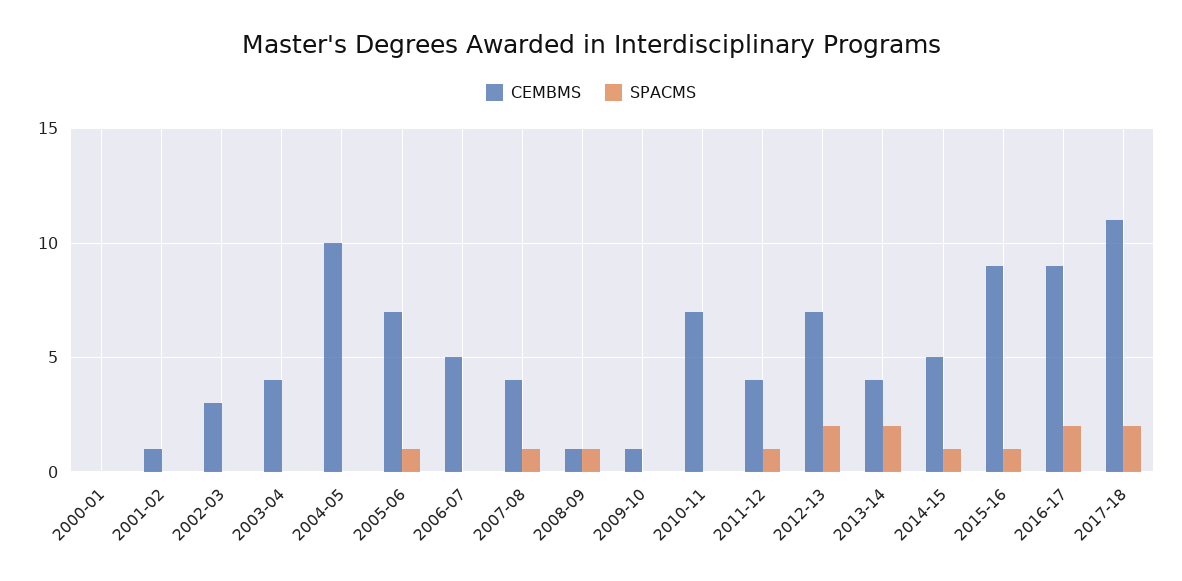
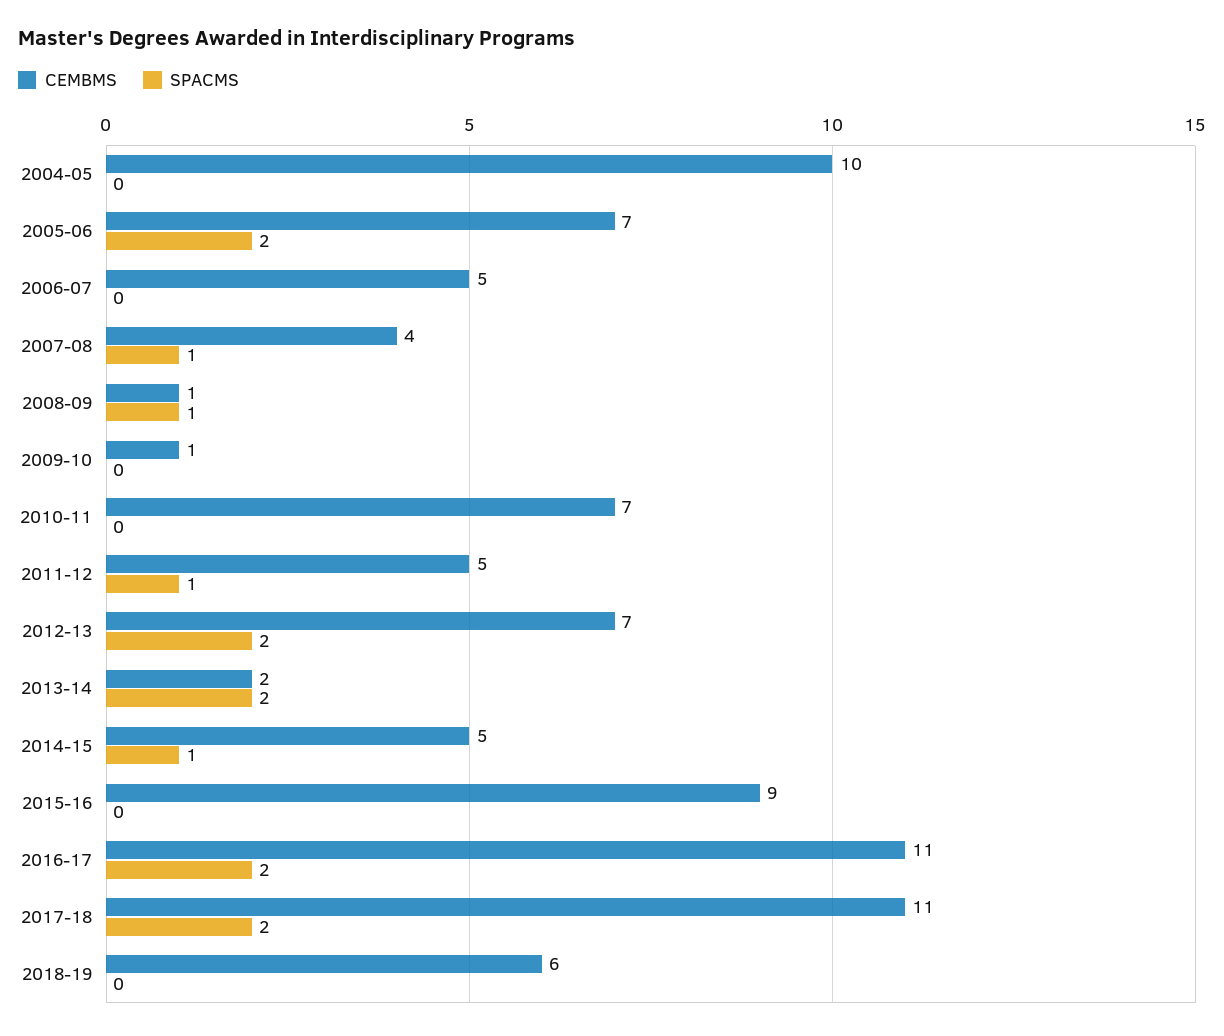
CEMBMS, 2000-01: 0 -> none
SPACMS, 2000-01: 0 -> none
CEMBMS, 2001-02: 1 -> none
SPACMS, 2001-02: 0 -> none
CEMBMS, 2002-03: 3 -> none
SPACMS, 2002-03: 0 -> none
CEMBMS, 2003-04: 4 -> none
SPACMS, 2003-04: 0 -> none
SPACMS, 2005-06: 1 -> 2
CEMBMS, 2011-12: 4 -> 5
CEMBMS, 2013-14: 4 -> 2
SPACMS, 2015-16: 1 -> 0
CEMBMS, 2016-17: 9 -> 11
CEMBMS, 2018-19: none -> 6
SPACMS, 2018-19: none -> 0

